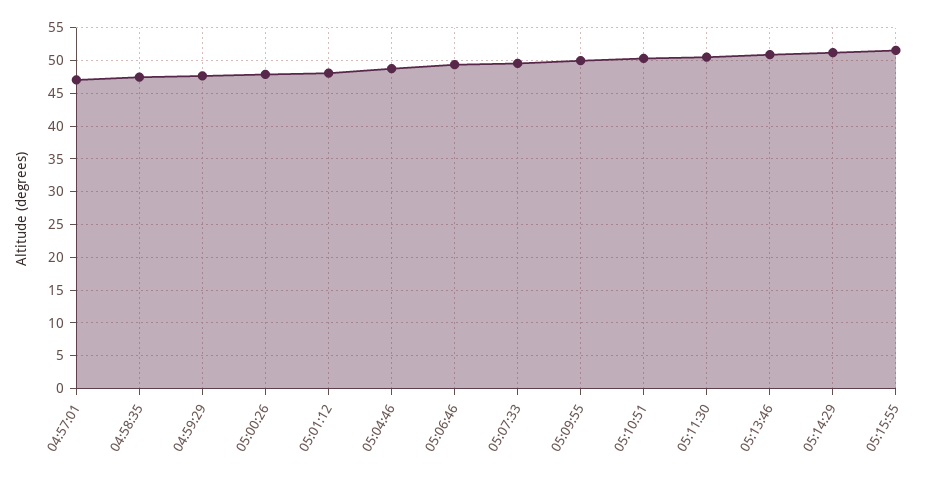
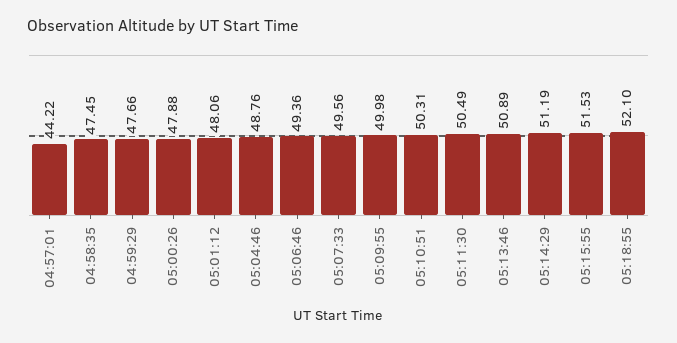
04:57:01: 47 -> 44.22
05:18:55: none -> 52.1

